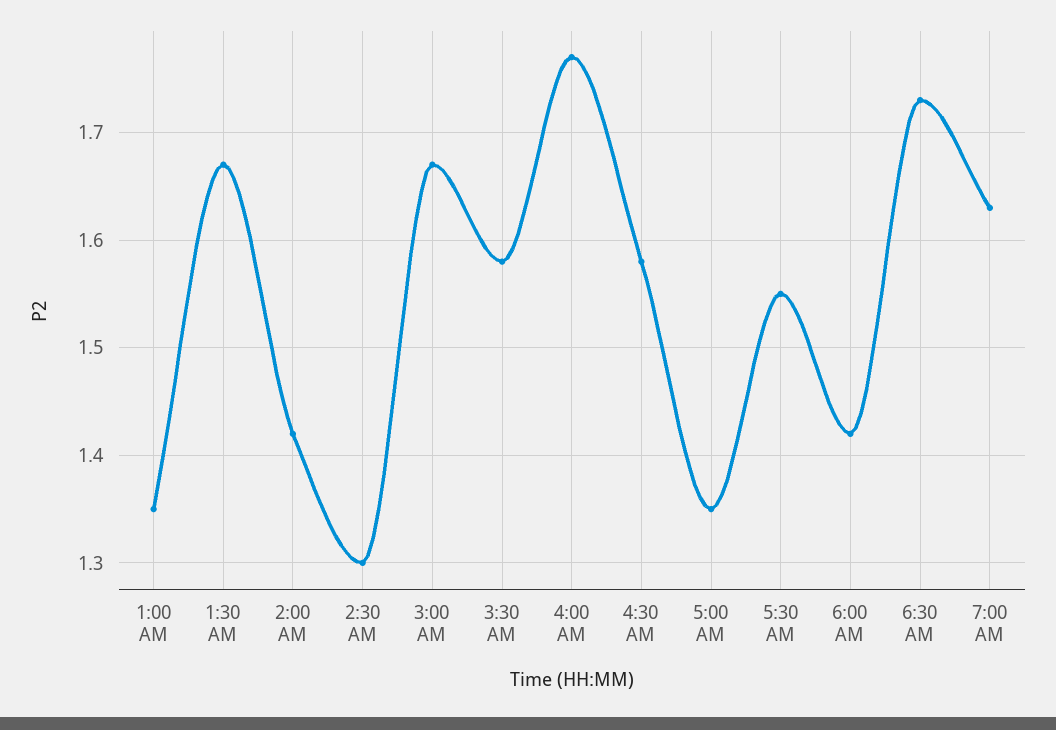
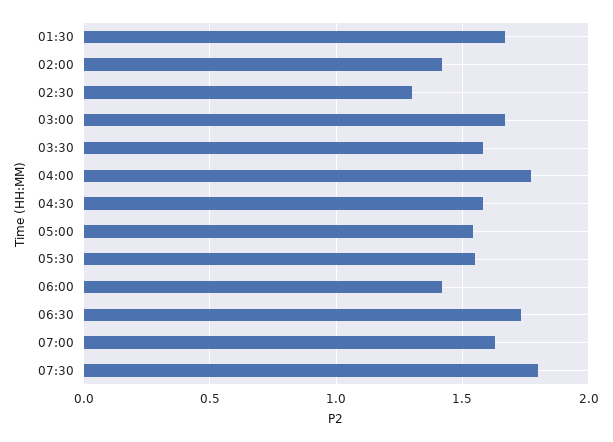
1:00 AM: 1.35 -> none
5:00 AM: 1.35 -> 1.55
07:30: none -> 1.8

